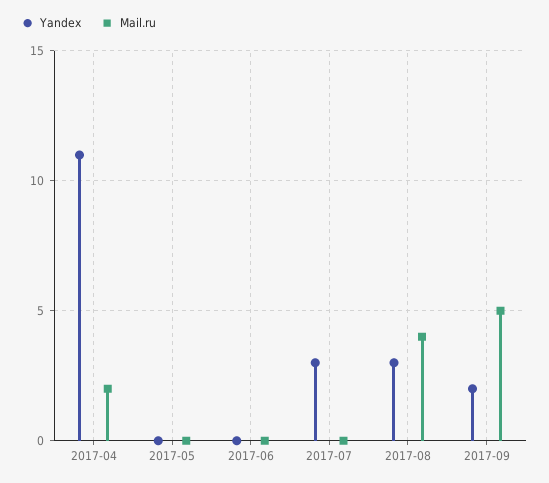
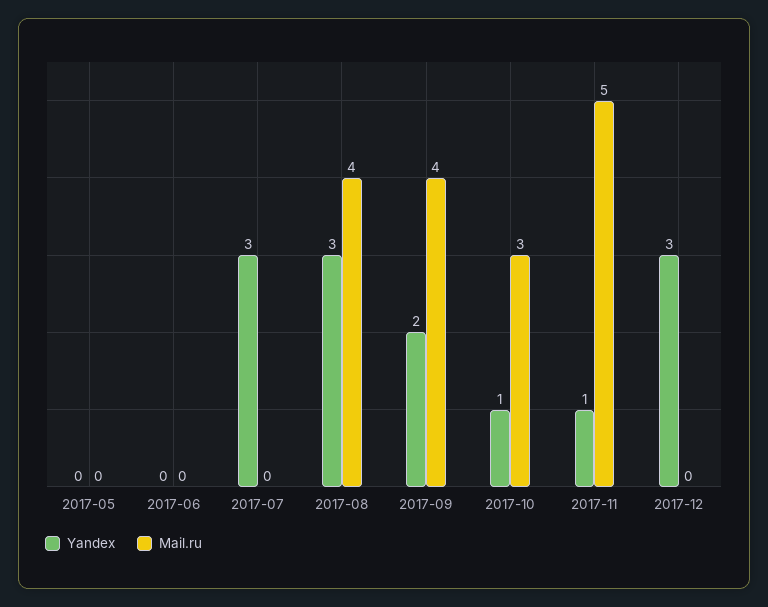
Yandex, 2017-04: 11 -> none
Mail.ru, 2017-04: 2 -> none
Mail.ru, 2017-09: 5 -> 4
Yandex, 2017-10: none -> 1
Mail.ru, 2017-10: none -> 3
Yandex, 2017-11: none -> 1
Mail.ru, 2017-11: none -> 5
Yandex, 2017-12: none -> 3
Mail.ru, 2017-12: none -> 0

